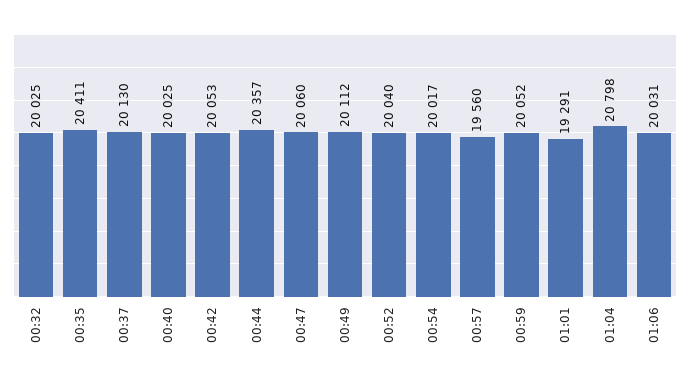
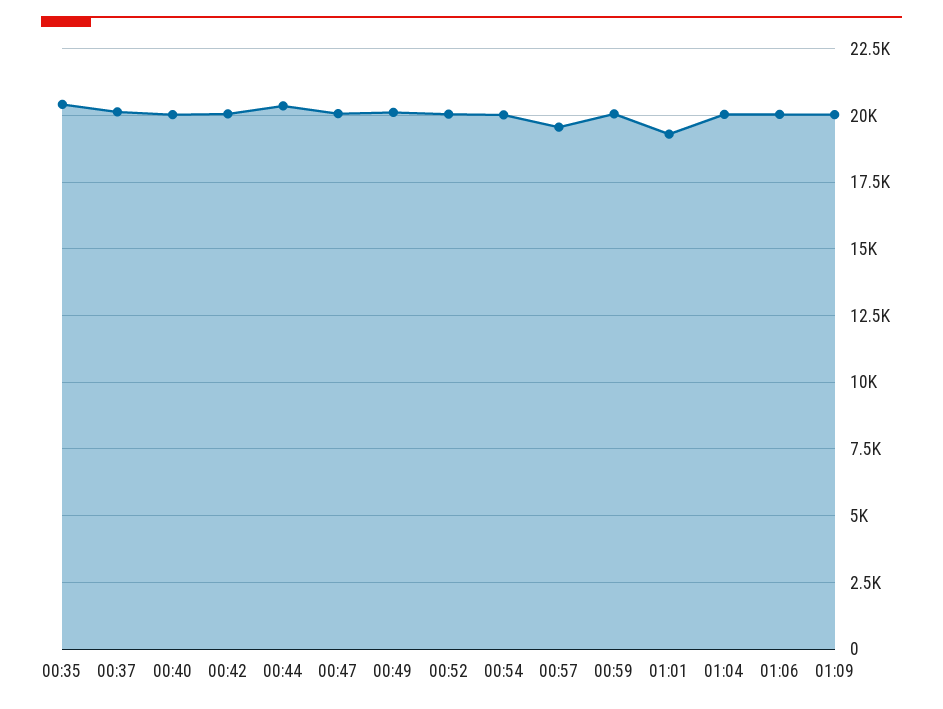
00:32: 20025 -> none
01:04: 20798 -> 20000
01:09: none -> 20000

